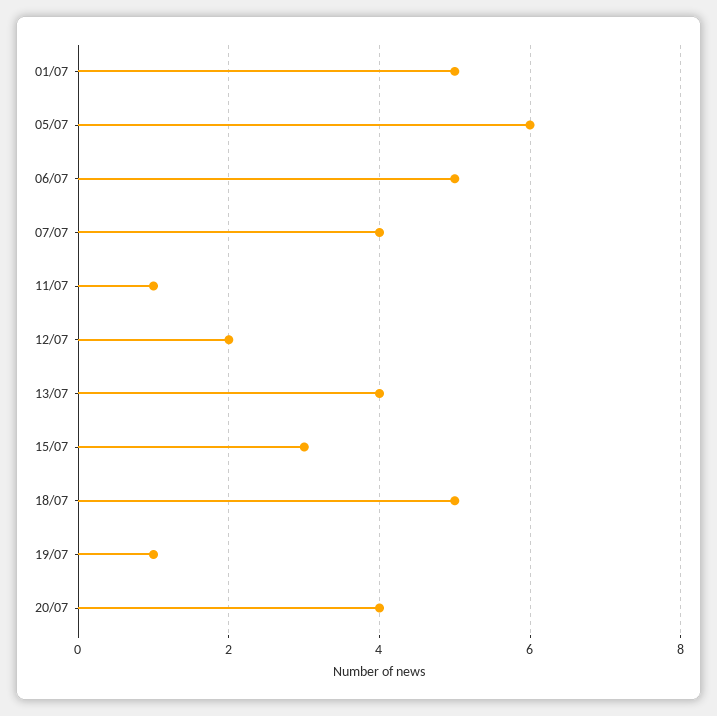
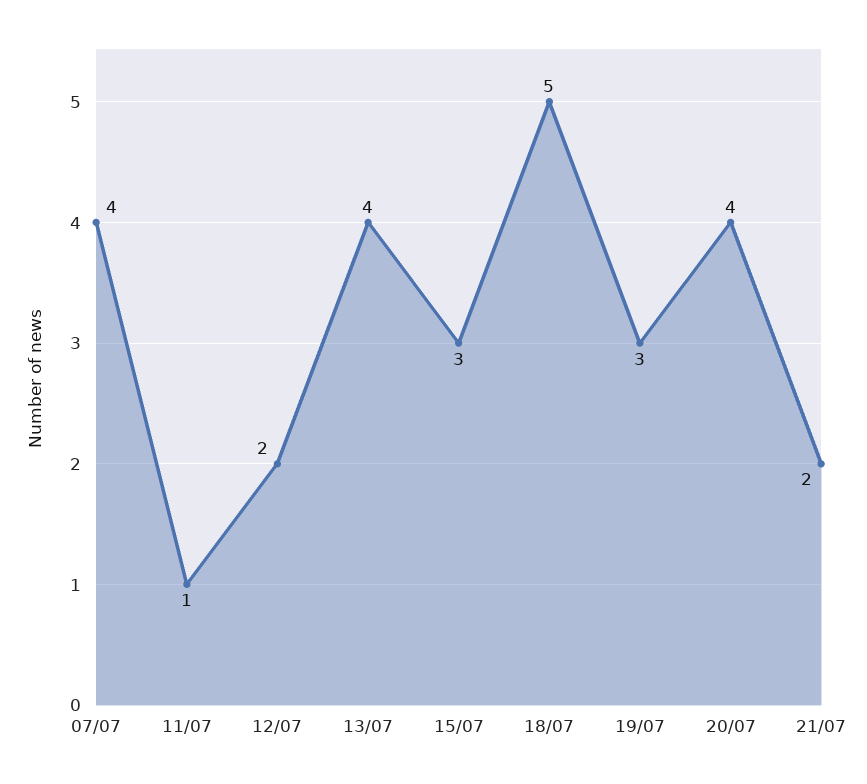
01/07: 5 -> none
05/07: 6 -> none
06/07: 5 -> none
19/07: 1 -> 3
21/07: none -> 2

